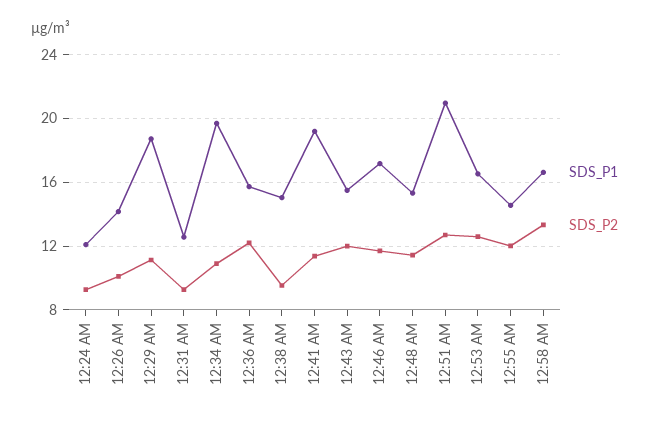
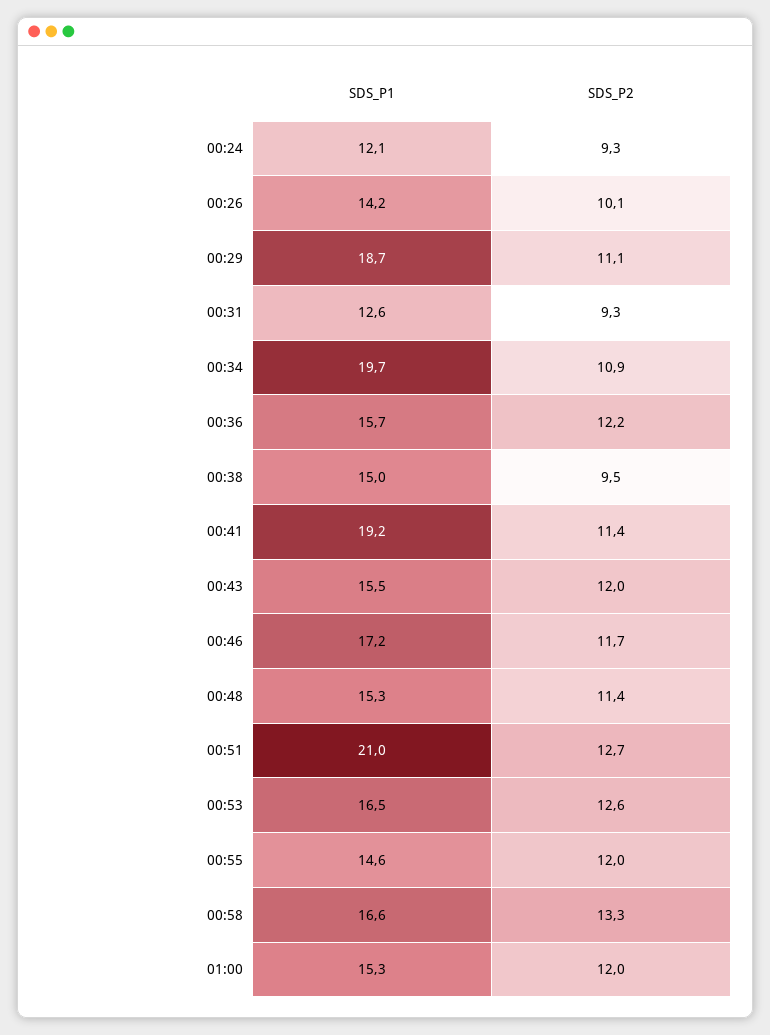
SDS_P1, 01:00: none -> 15.3
SDS_P2, 01:00: none -> 12

